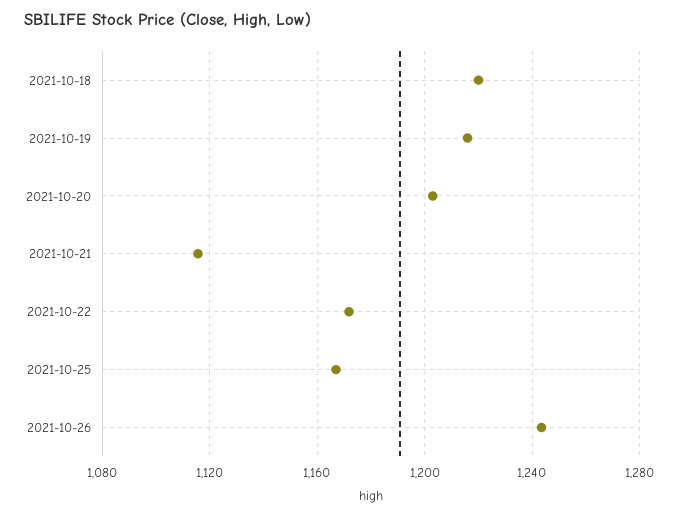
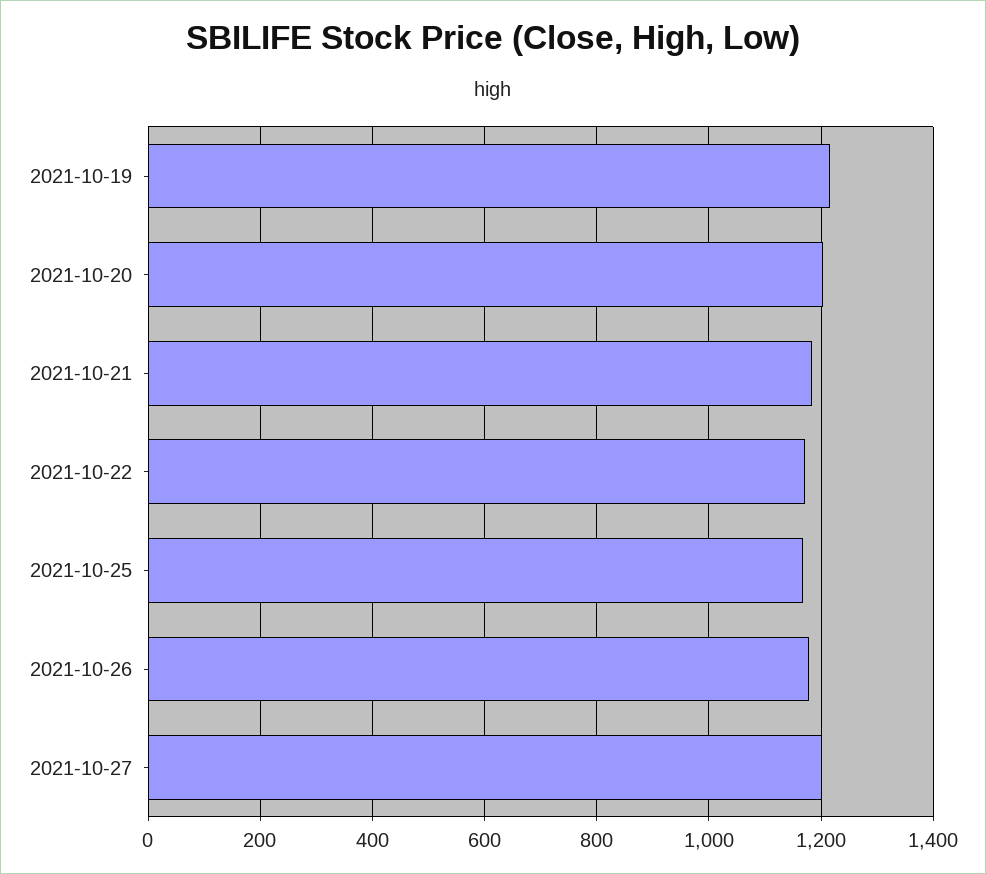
2021-10-18: 1220 -> none
2021-10-21: 1115 -> 1180
2021-10-26: 1245 -> 1180
2021-10-27: none -> 1200

